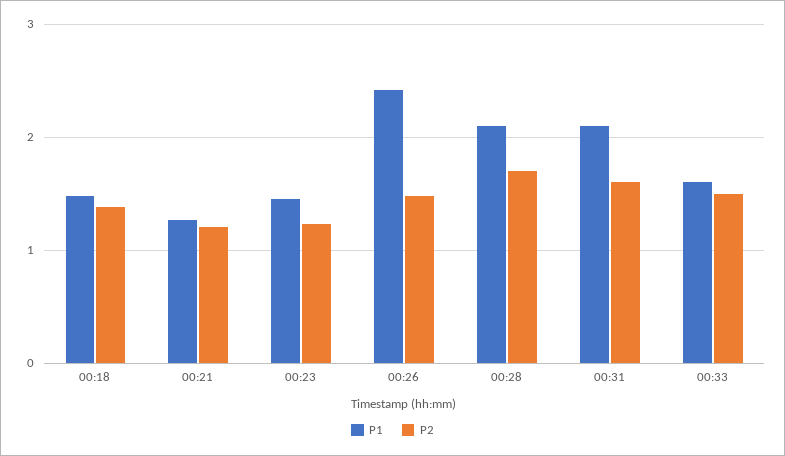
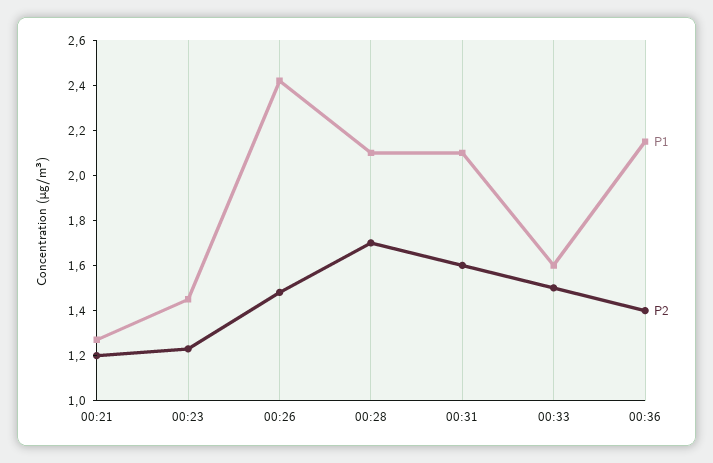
P1, 00:18: 1.5 -> none
P2, 00:18: 1.4 -> none
P1, 00:36: none -> 2.15
P2, 00:36: none -> 1.4

